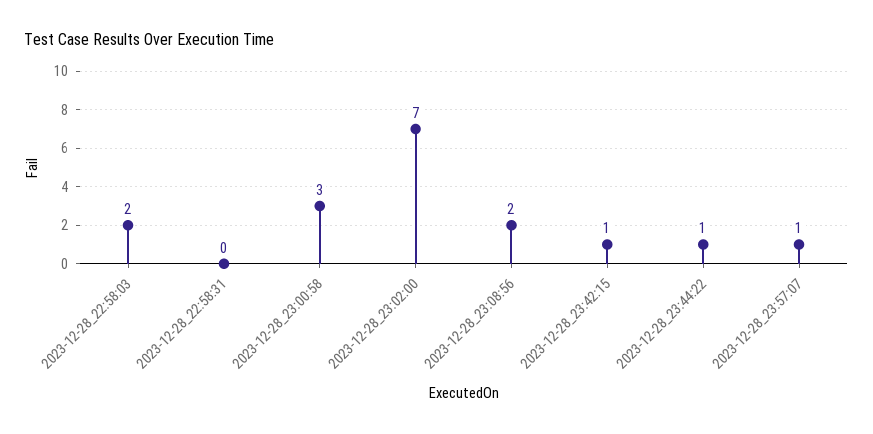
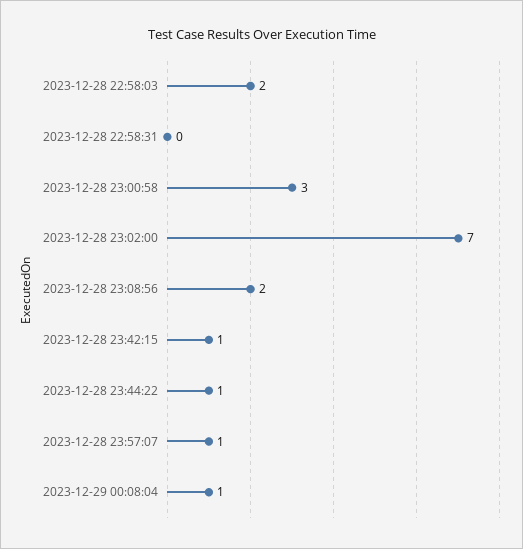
2023-12-29 00:08:04: none -> 1

